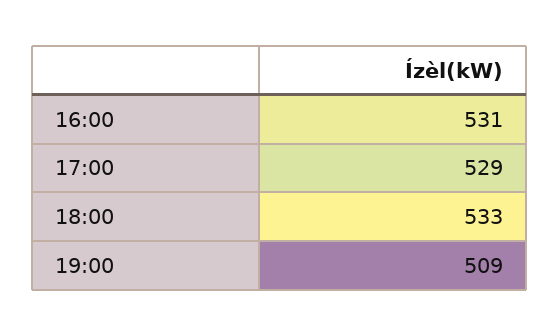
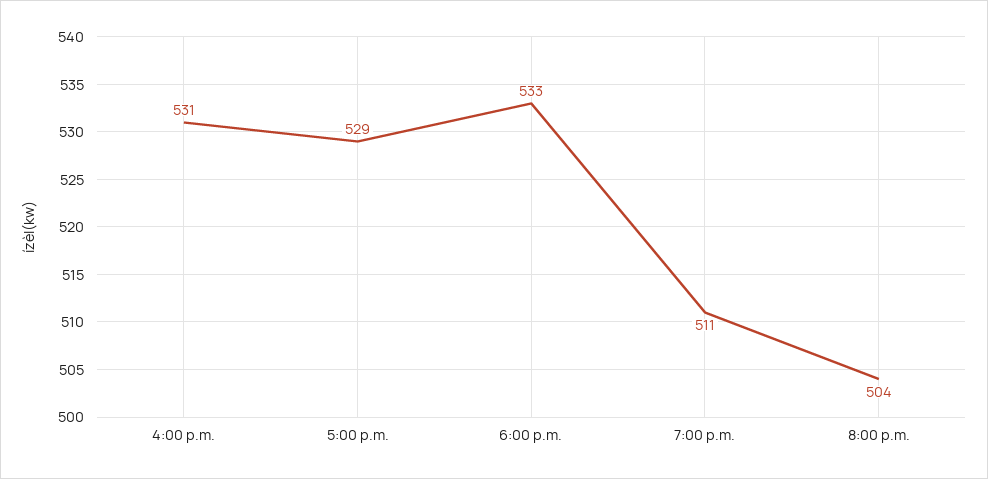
19:00: 509 -> 511
8:00 p.m.: none -> 504

